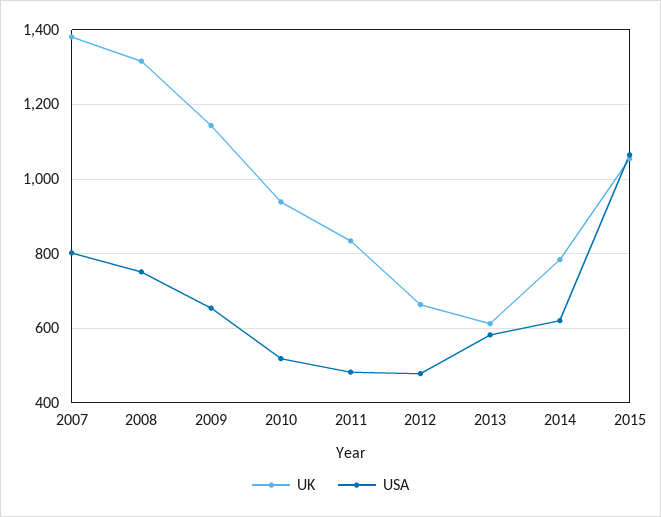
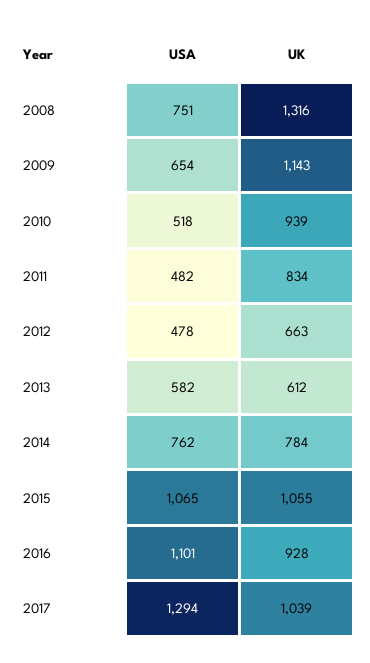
UK, 2007: 1380 -> none
USA, 2007: 800 -> none
USA, 2014: 620 -> 762
USA, 2016: none -> 1101
UK, 2016: none -> 928
USA, 2017: none -> 1294
UK, 2017: none -> 1039

